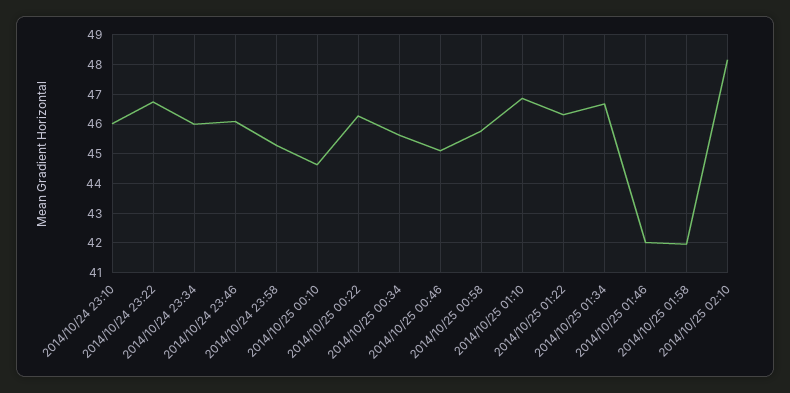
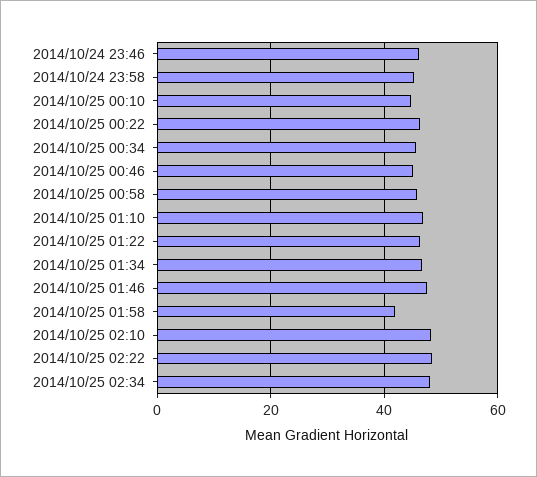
2014/10/24 23:10: 46 -> none
2014/10/24 23:22: 46.75 -> none
2014/10/24 23:34: 46 -> none
2014/10/25 01:46: 42 -> 48
2014/10/25 02:22: none -> 48
2014/10/25 02:34: none -> 48

